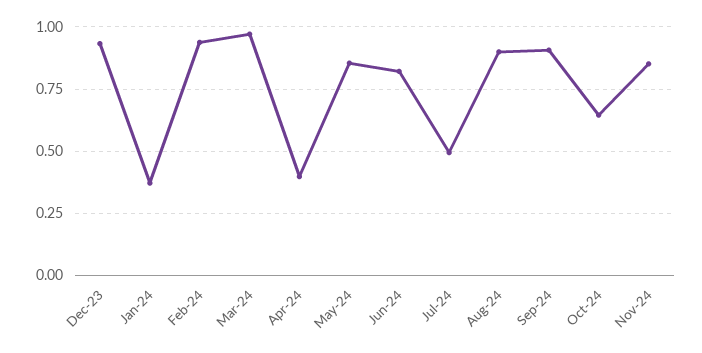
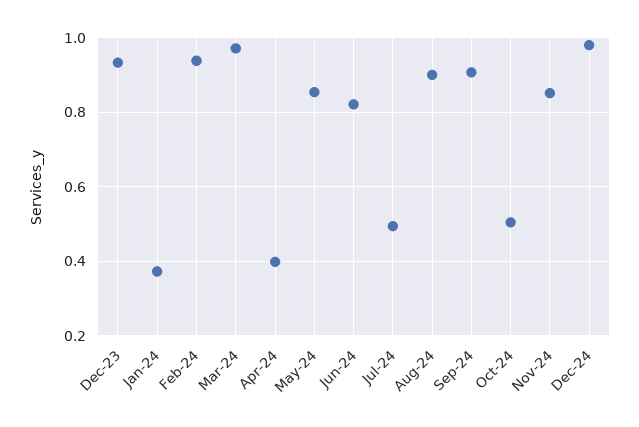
Oct-24: 0.65 -> 0.5
Dec-24: none -> 0.98

